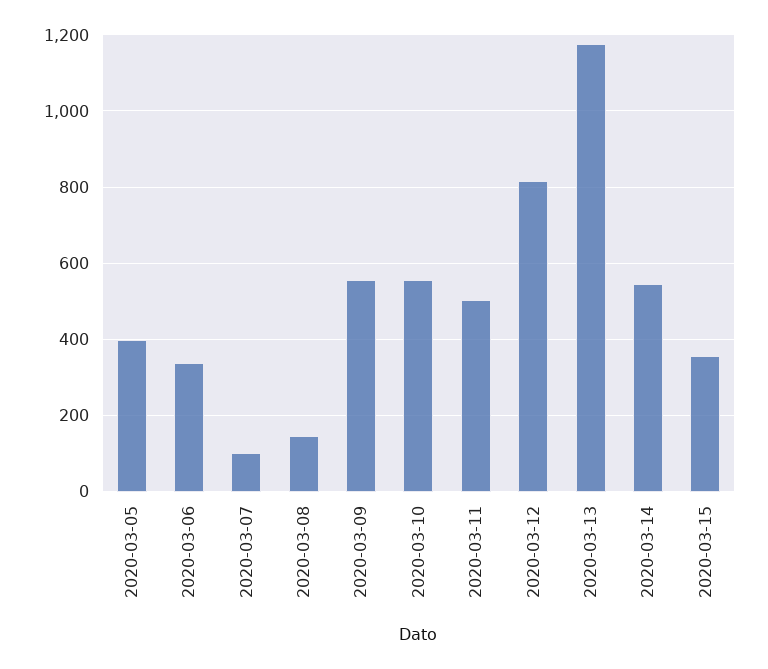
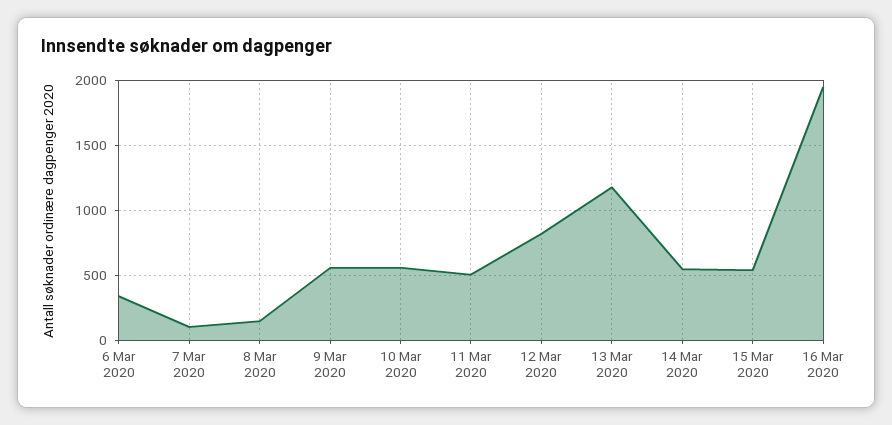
2020-03-05: 400 -> none
2020-03-15: 360 -> 550
16 Mar 2020: none -> 1950

